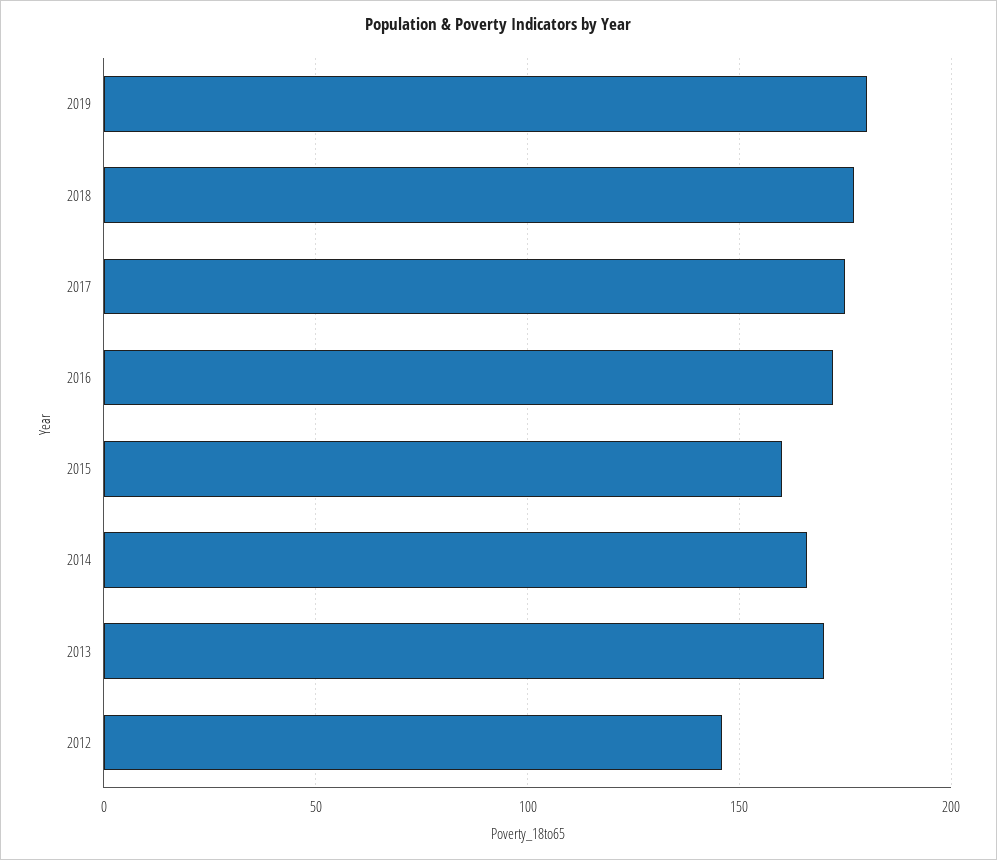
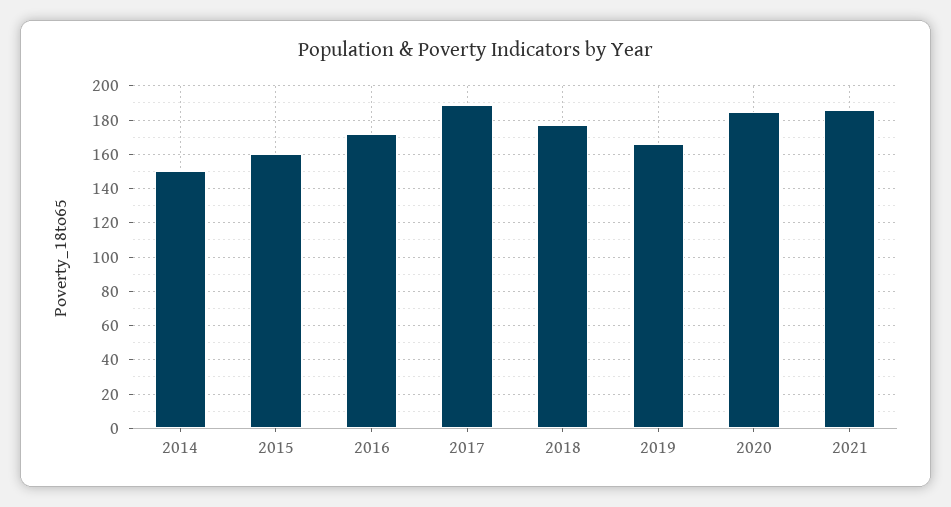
2019: 180 -> 165
2017: 175 -> 190
2014: 165 -> 150
2013: 170 -> none
2012: 145 -> none
2020: none -> 185
2021: none -> 185

